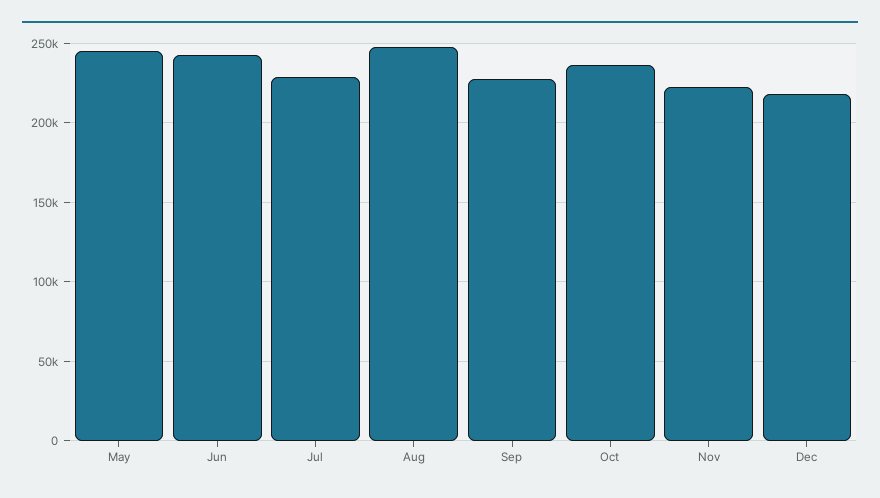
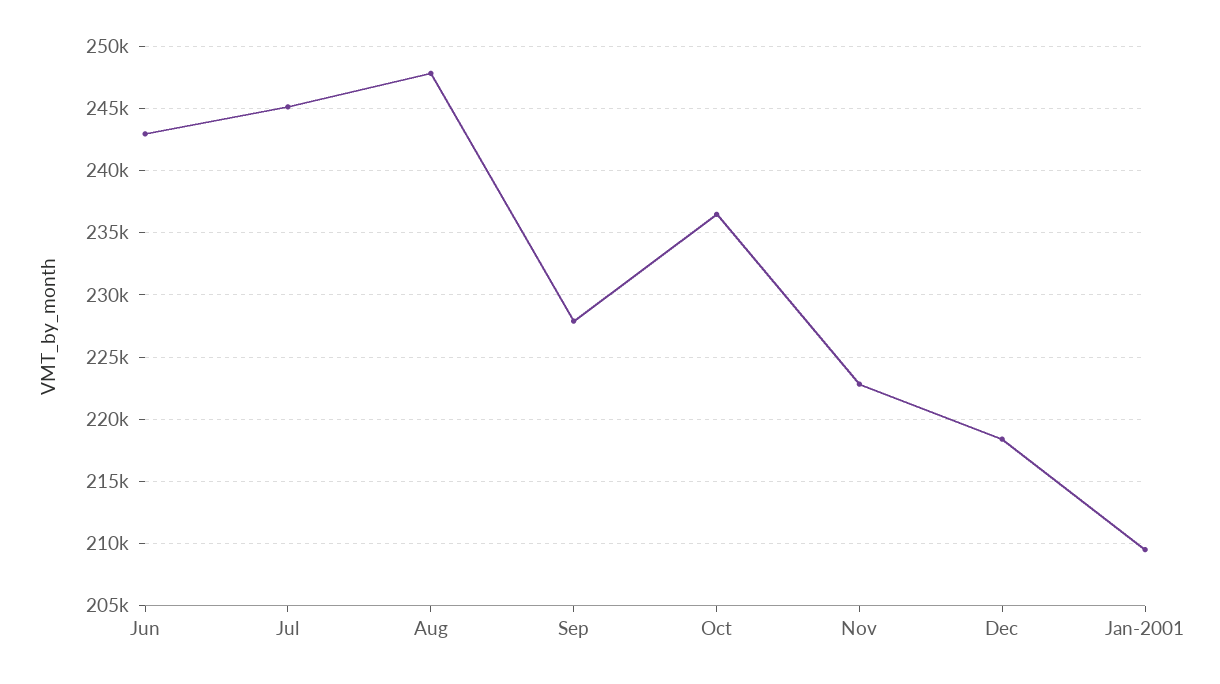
May: 245000 -> none
Jul: 230000 -> 245000
Jan-2001: none -> 209500

